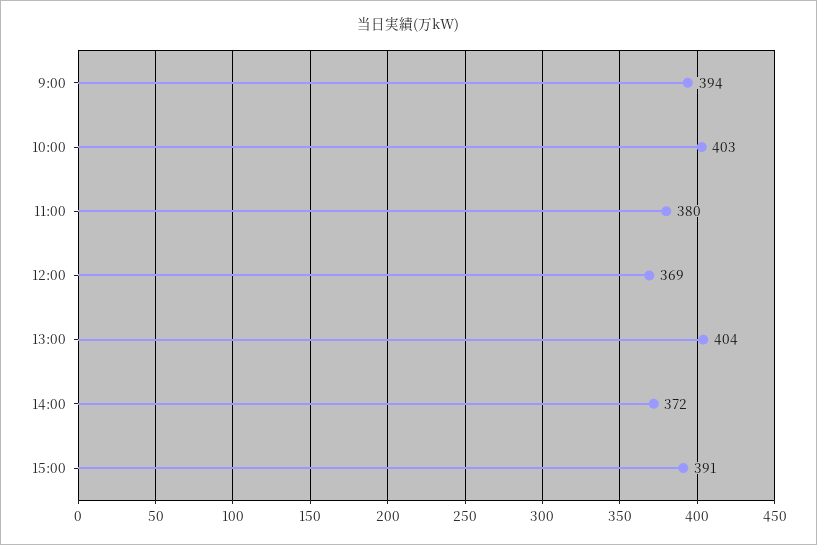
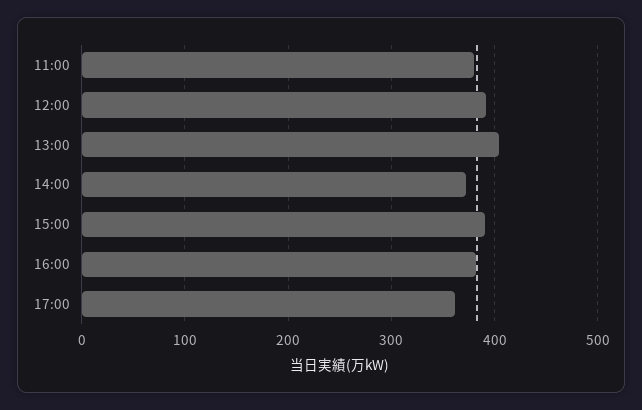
9:00: 394 -> none
10:00: 403 -> none
12:00: 369 -> 390
16:00: none -> 380
17:00: none -> 360

